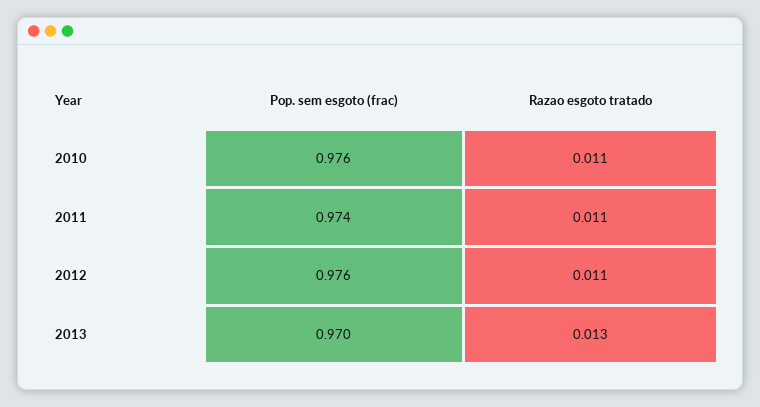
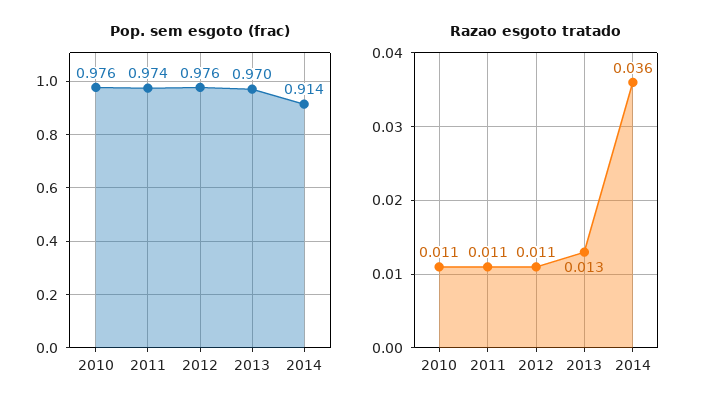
Pop. sem esgoto (frac), 2014: none -> 0.914
Razao esgoto tratado, 2014: none -> 0.036

